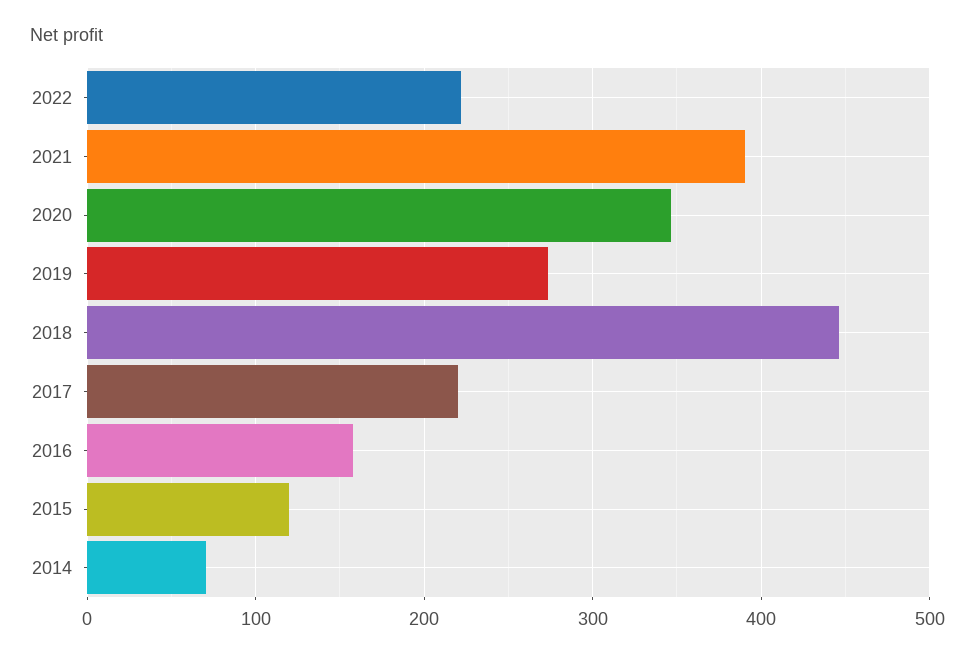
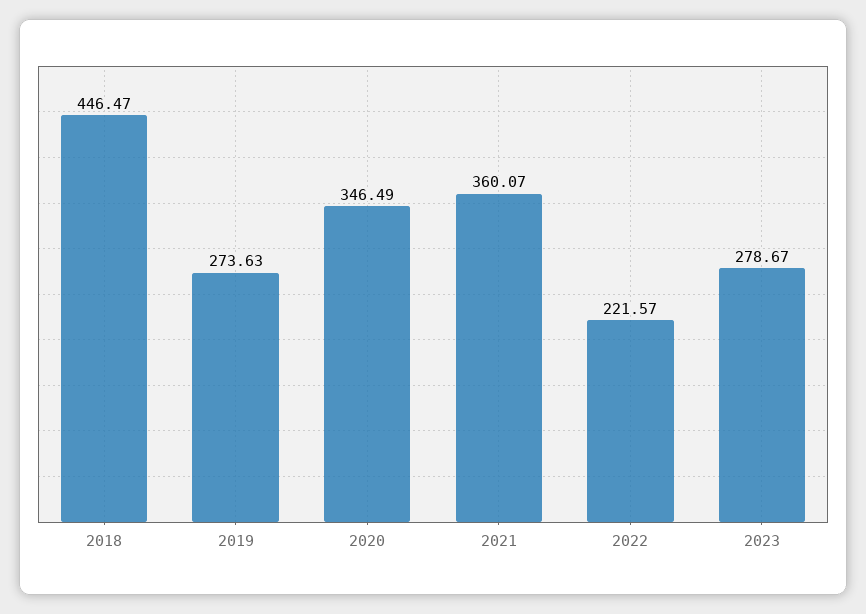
2021: 390 -> 360.07
2017: 220 -> none
2016: 160 -> none
2015: 120 -> none
2014: 70 -> none
2023: none -> 278.67

